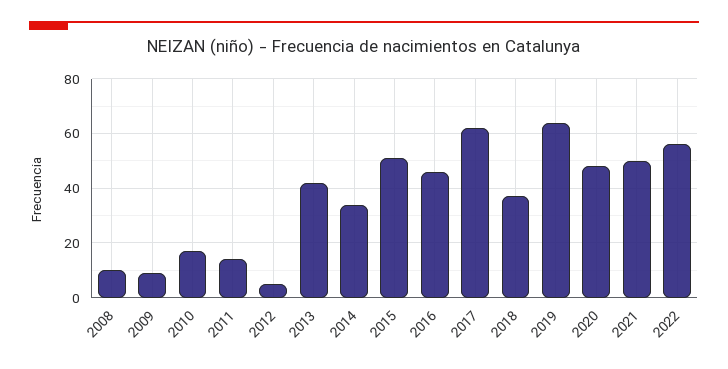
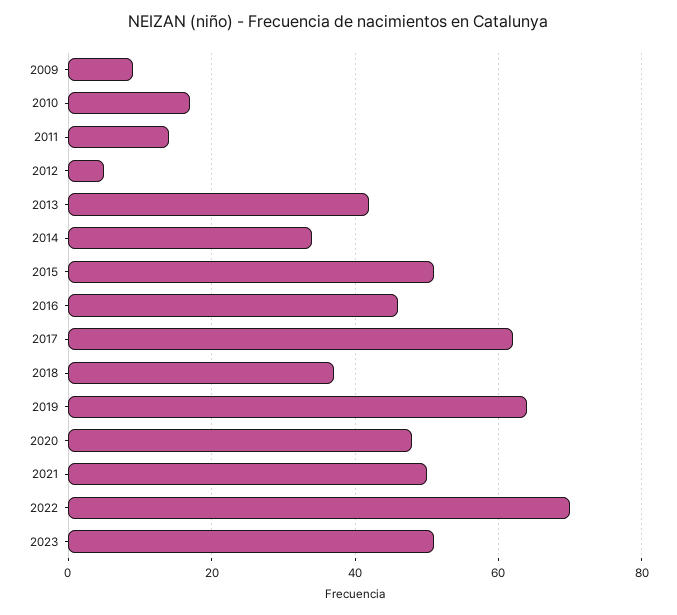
2008: 10 -> none
2022: 55 -> 70
2023: none -> 50

